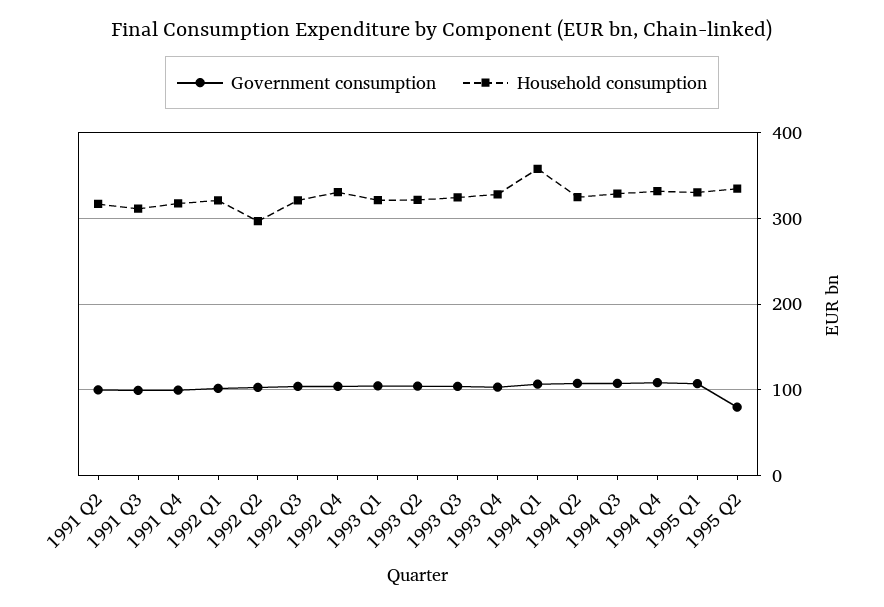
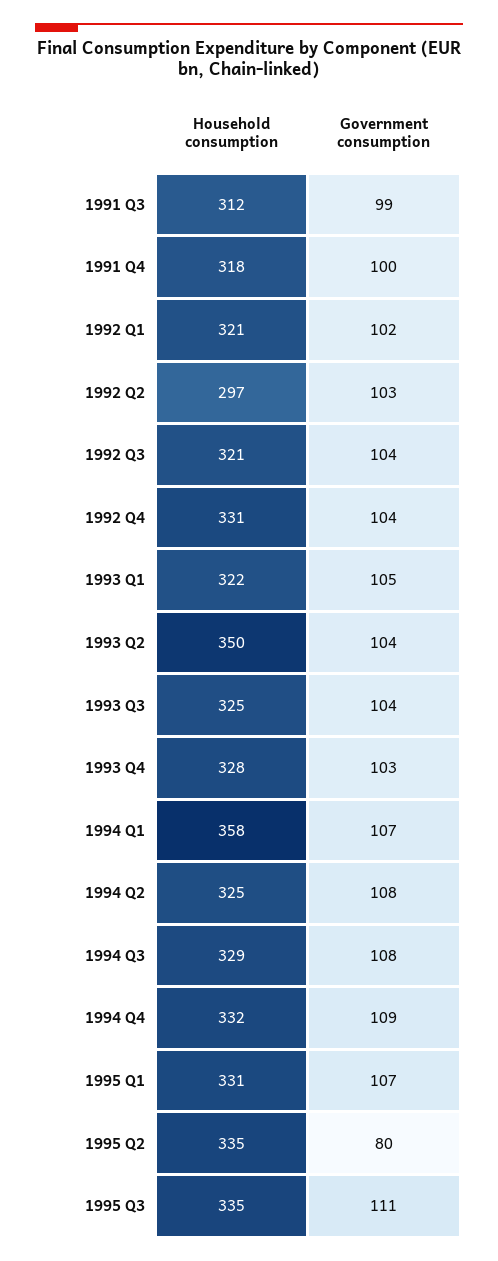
Government consumption, 1991 Q2: 100 -> none
Household consumption, 1991 Q2: 320 -> none
Household consumption, 1993 Q2: 320 -> 350
Household consumption, 1995 Q3: none -> 335
Government consumption, 1995 Q3: none -> 111

